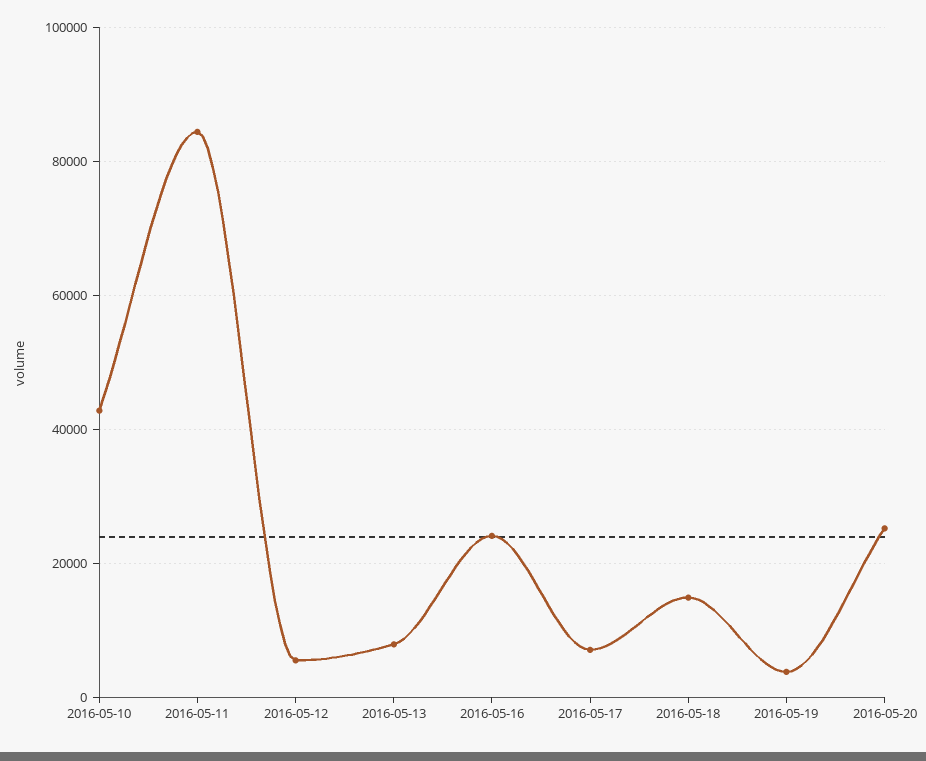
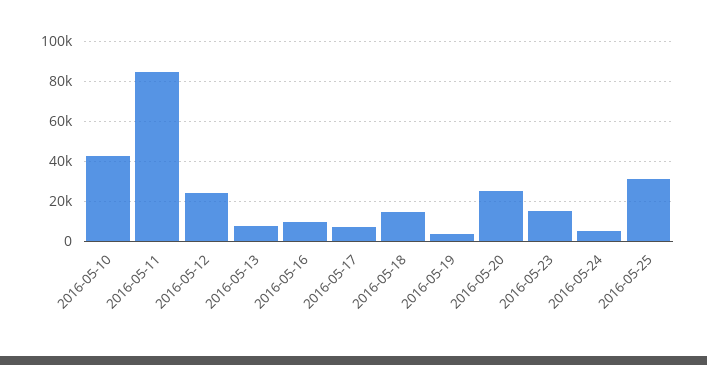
2016-05-12: 6000 -> 25000
2016-05-16: 24000 -> 10000
2016-05-23: none -> 15000
2016-05-24: none -> 5000
2016-05-25: none -> 30000

